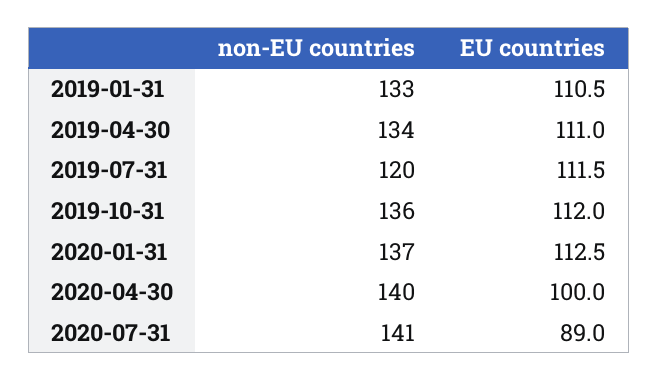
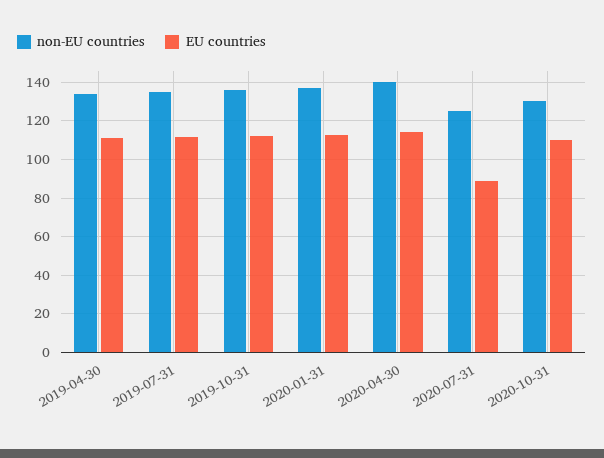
non-EU countries, 2019-01-31: 133 -> none
EU countries, 2019-01-31: 110.5 -> none
non-EU countries, 2019-07-31: 120 -> 135
EU countries, 2020-04-30: 100 -> 115
non-EU countries, 2020-07-31: 141 -> 125
non-EU countries, 2020-10-31: none -> 130
EU countries, 2020-10-31: none -> 110

